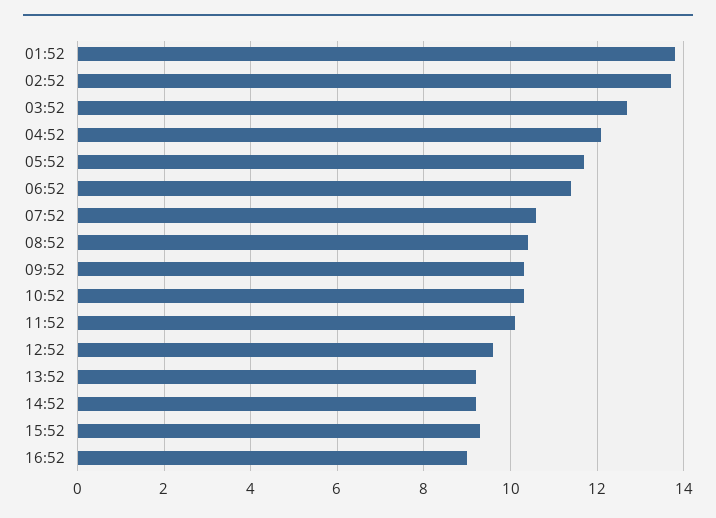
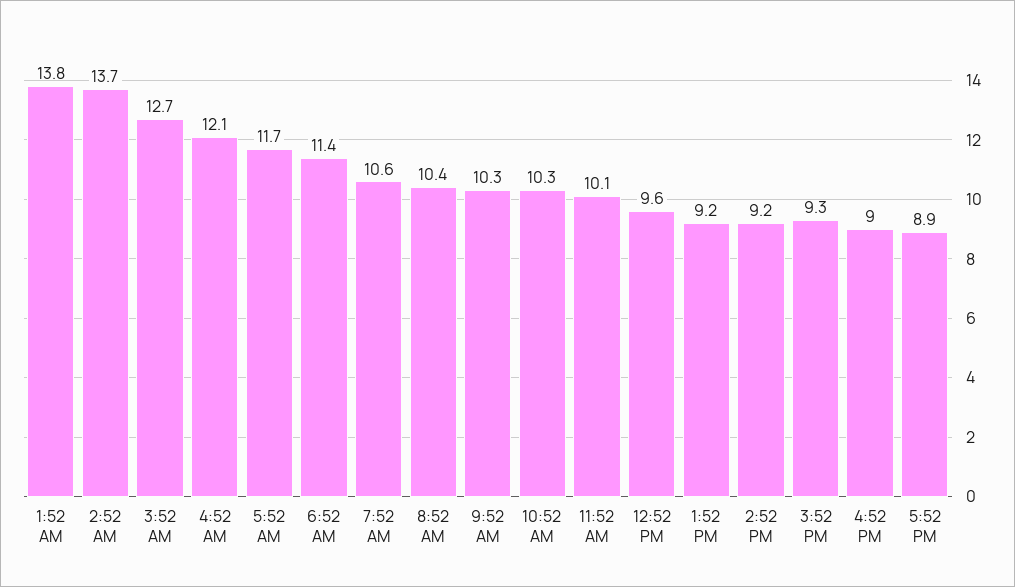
5:52 PM: none -> 8.9

